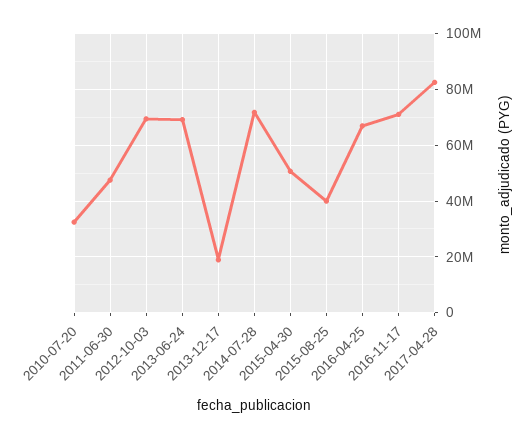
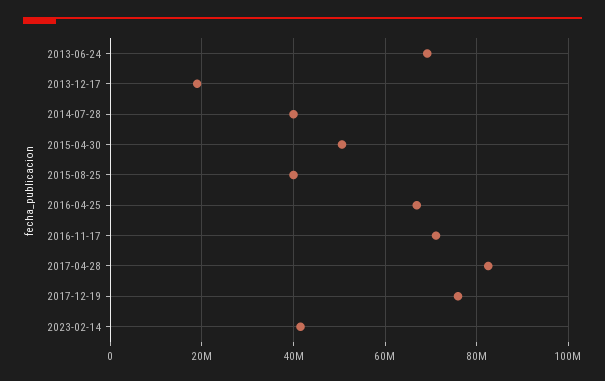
2010-07-20: 32500000 -> none
2011-06-30: 47500000 -> none
2012-10-03: 70000000 -> none
2014-07-28: 72500000 -> 40000000
2017-12-19: none -> 76000000
2023-02-14: none -> 42000000

